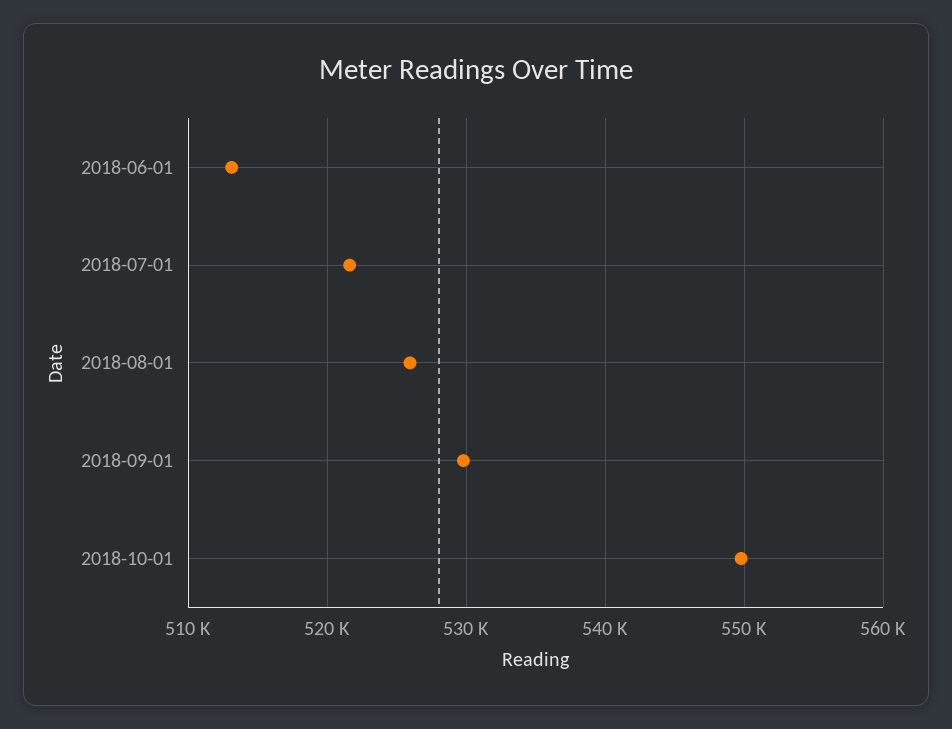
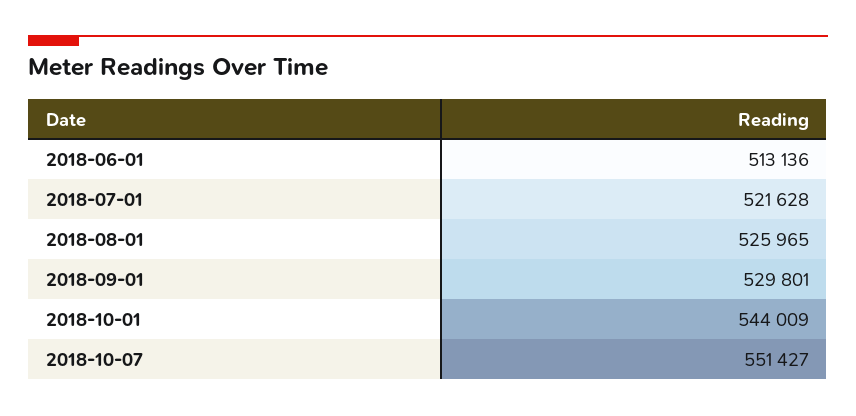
2018-10-01: 550000 -> 544009
2018-10-07: none -> 551427

